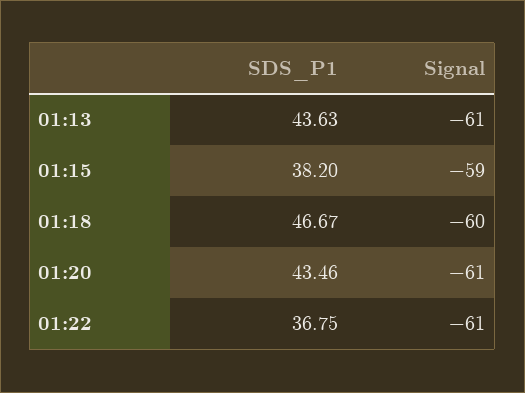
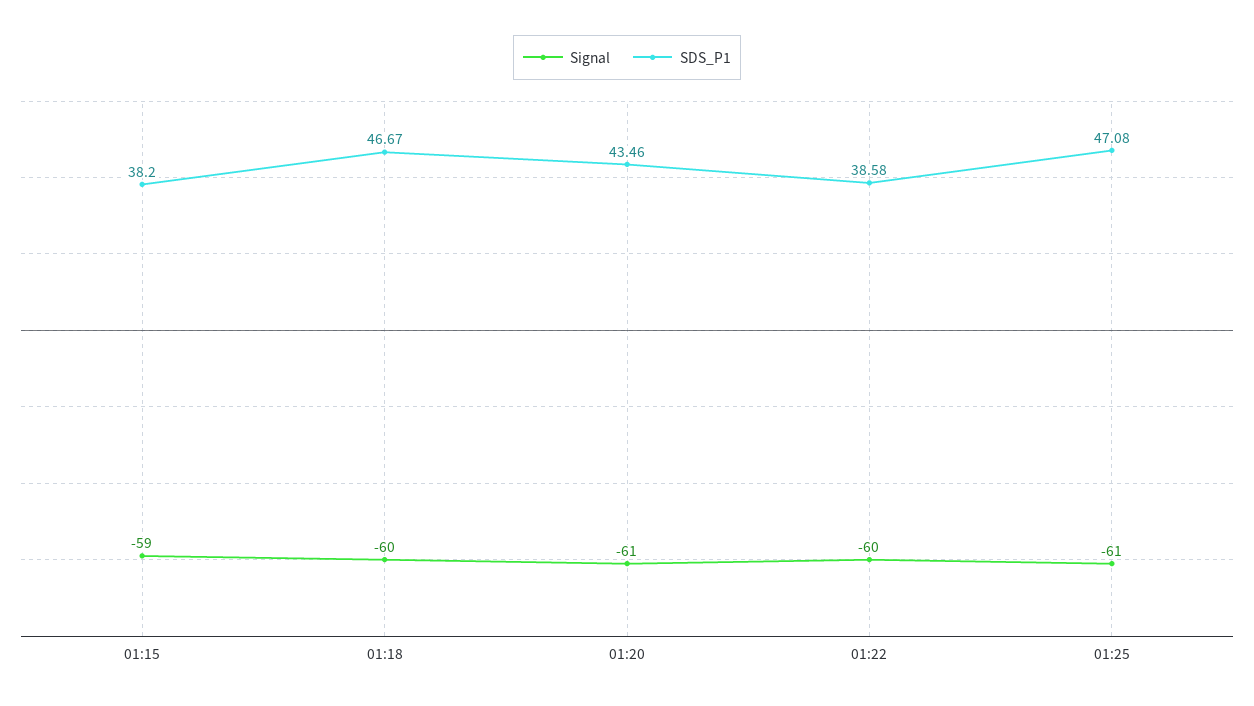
SDS_P1, 01:13: 43.63 -> none
Signal, 01:13: -61 -> none
SDS_P1, 01:22: 36.75 -> 38.58
Signal, 01:22: -61 -> -60
Signal, 01:25: none -> -61
SDS_P1, 01:25: none -> 47.08

